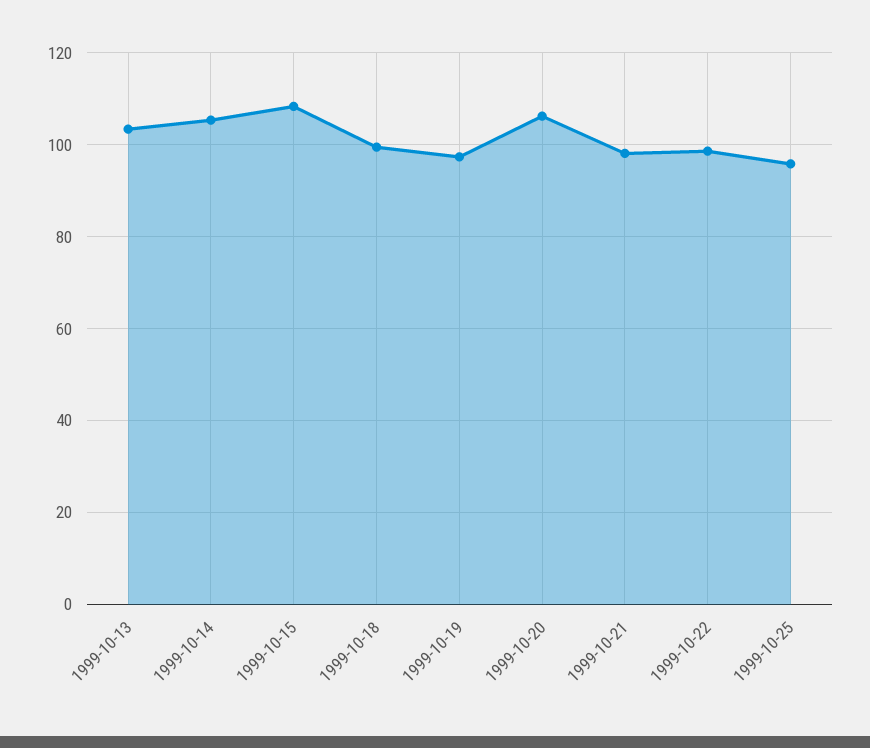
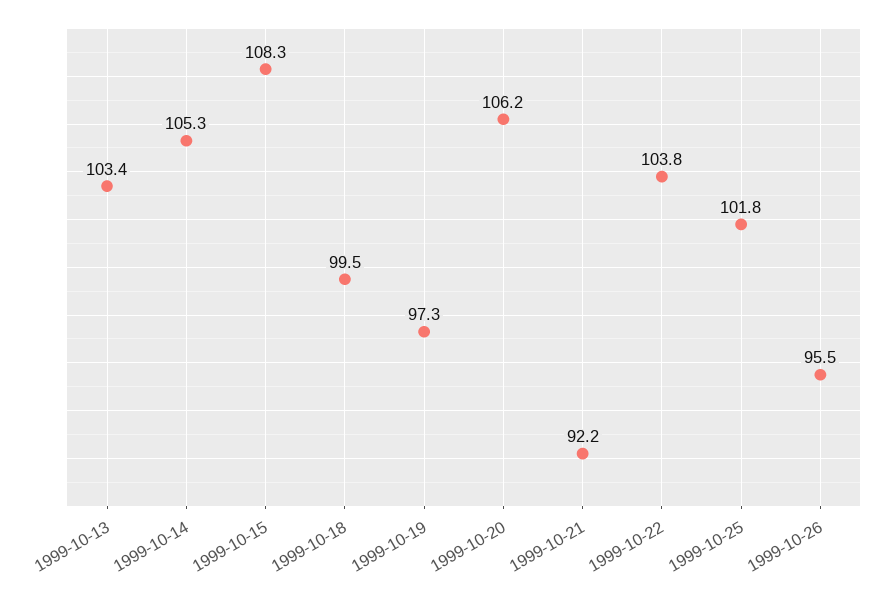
1999-10-21: 98 -> 92.2
1999-10-22: 98 -> 103.8
1999-10-25: 96 -> 101.8
1999-10-26: none -> 95.5

